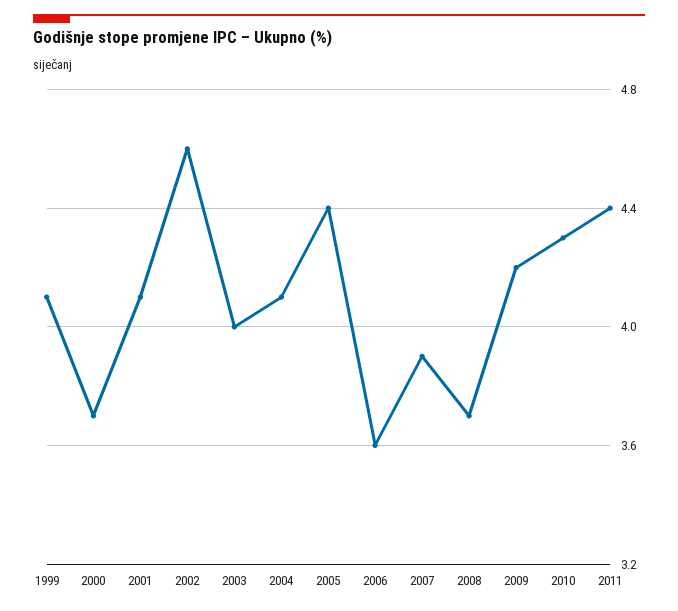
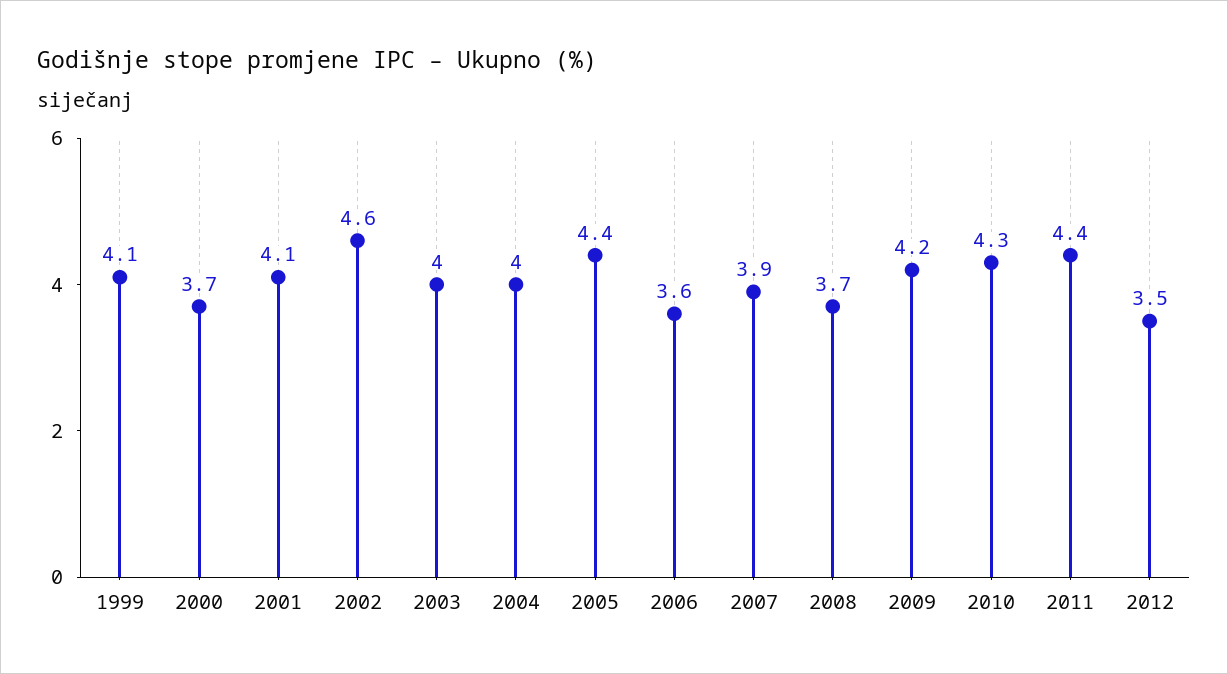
2004: 4.1 -> 4
2012: none -> 3.5

